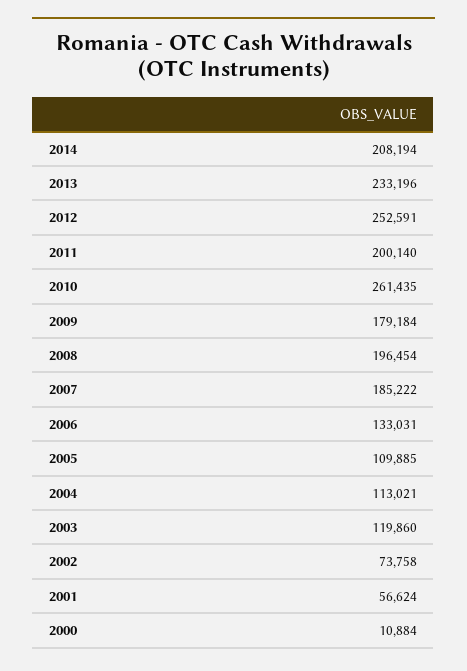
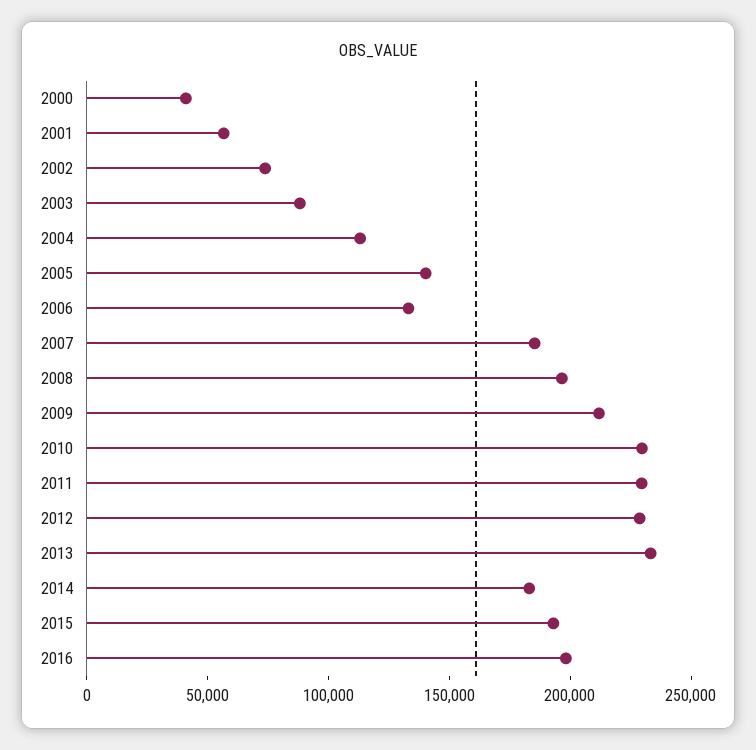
2014: 208194 -> 180000
2012: 252591 -> 230000
2011: 200140 -> 230000
2010: 261435 -> 230000
2009: 179184 -> 210000
2005: 109885 -> 140000
2003: 119860 -> 90000
2000: 10884 -> 40000
2015: none -> 190000
2016: none -> 200000

